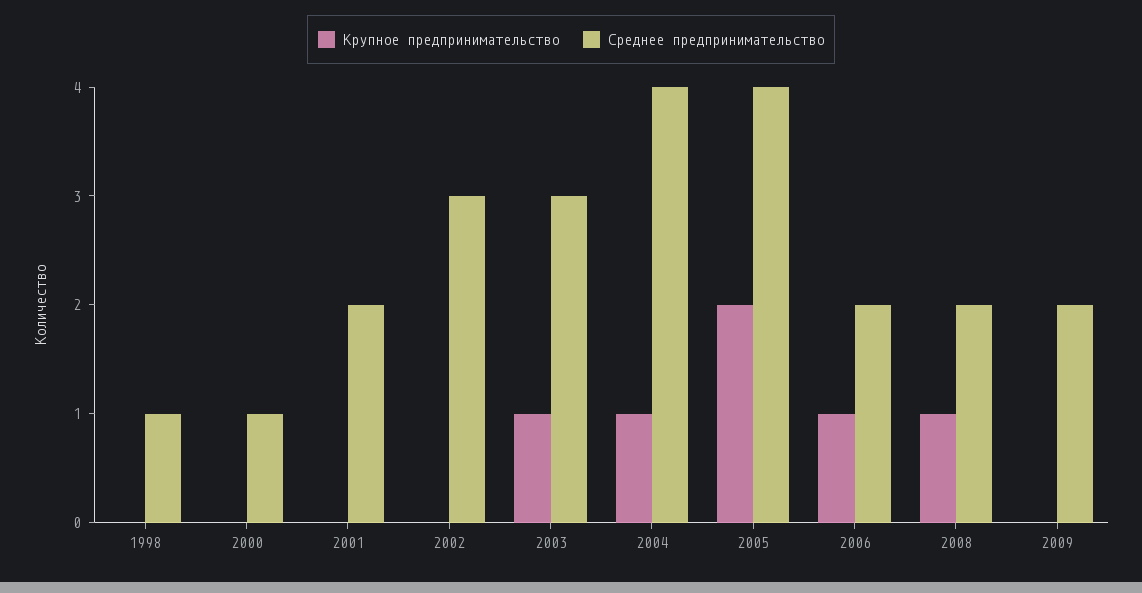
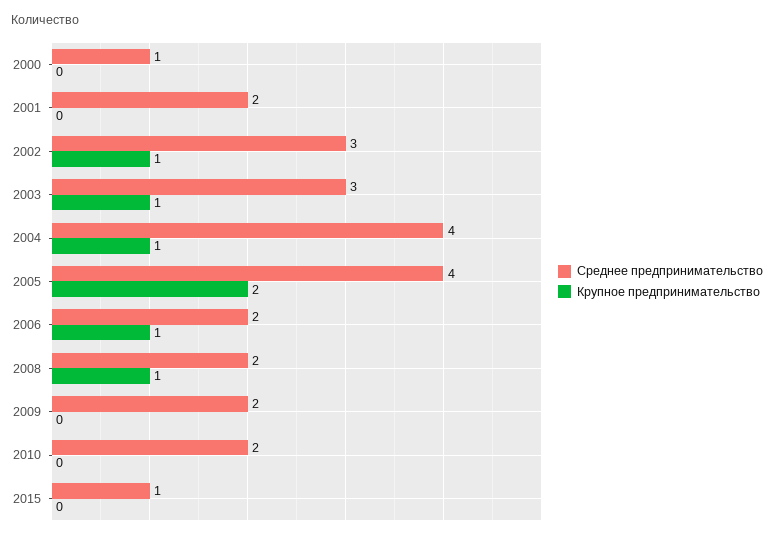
Крупное предпринимательство, 1998: 0 -> none
Среднее предпринимательство, 1998: 1 -> none
Крупное предпринимательство, 2002: 0 -> 1
Среднее предпринимательство, 2010: none -> 2
Крупное предпринимательство, 2010: none -> 0
Среднее предпринимательство, 2015: none -> 1
Крупное предпринимательство, 2015: none -> 0

